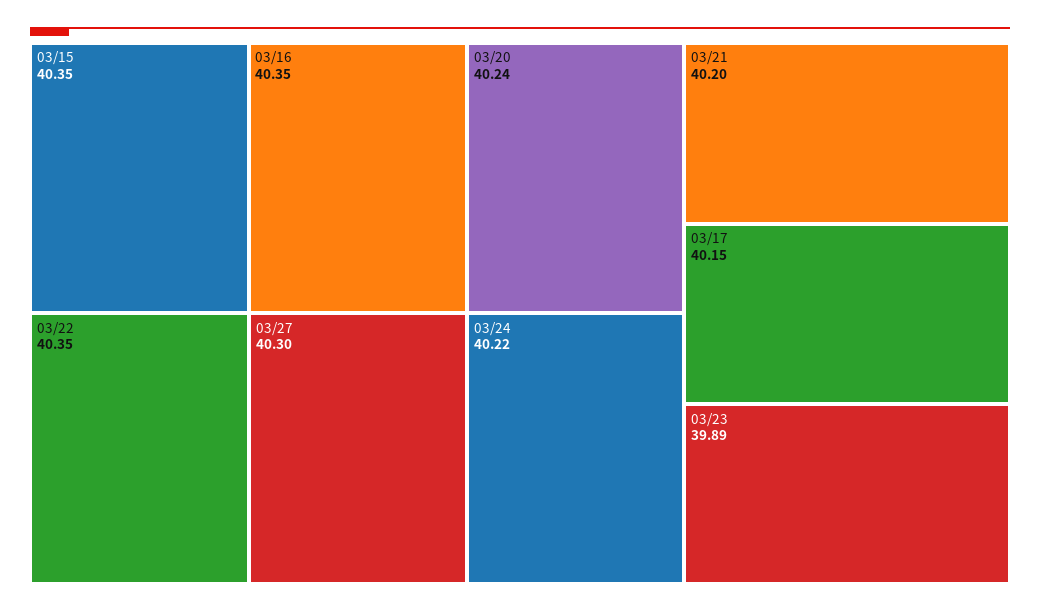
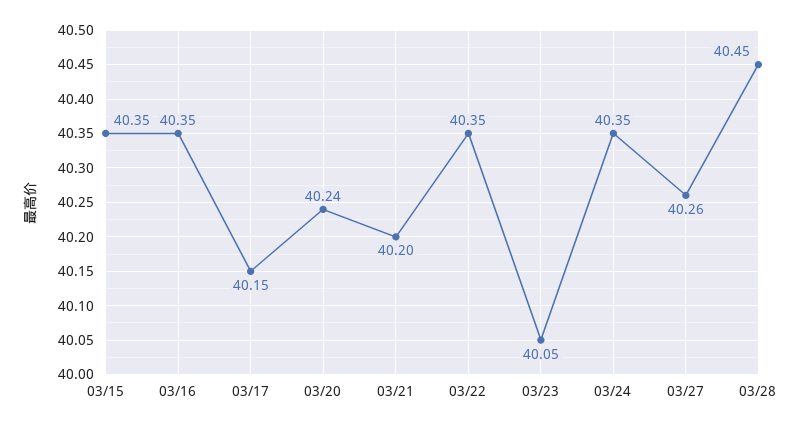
03/27: 40.3 -> 40.26
03/24: 40.22 -> 40.35
03/23: 39.89 -> 40.05
03/28: none -> 40.45

